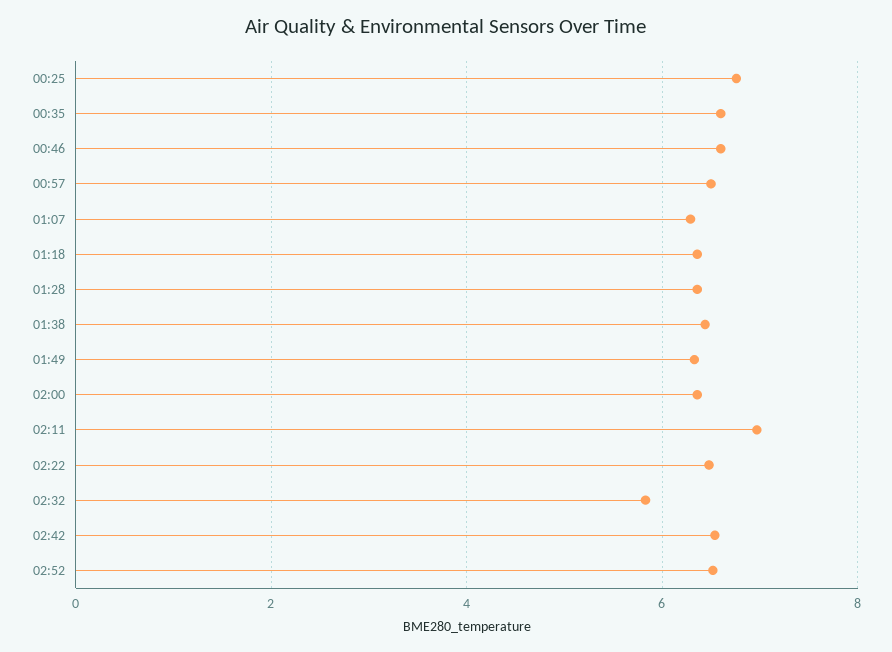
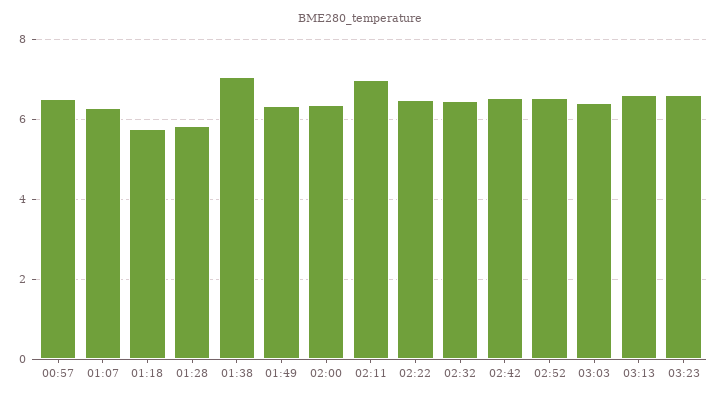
00:25: 6.8 -> none
00:35: 6.6 -> none
00:46: 6.6 -> none
01:18: 6.4 -> 5.8
01:28: 6.4 -> 5.8
01:38: 6.4 -> 7
02:32: 5.8 -> 6.4
03:03: none -> 6.4
03:13: none -> 6.6
03:23: none -> 6.6

